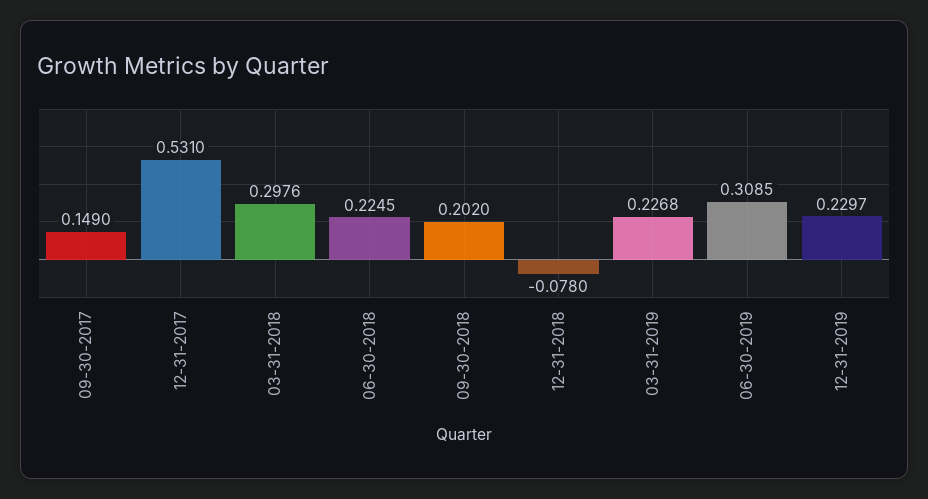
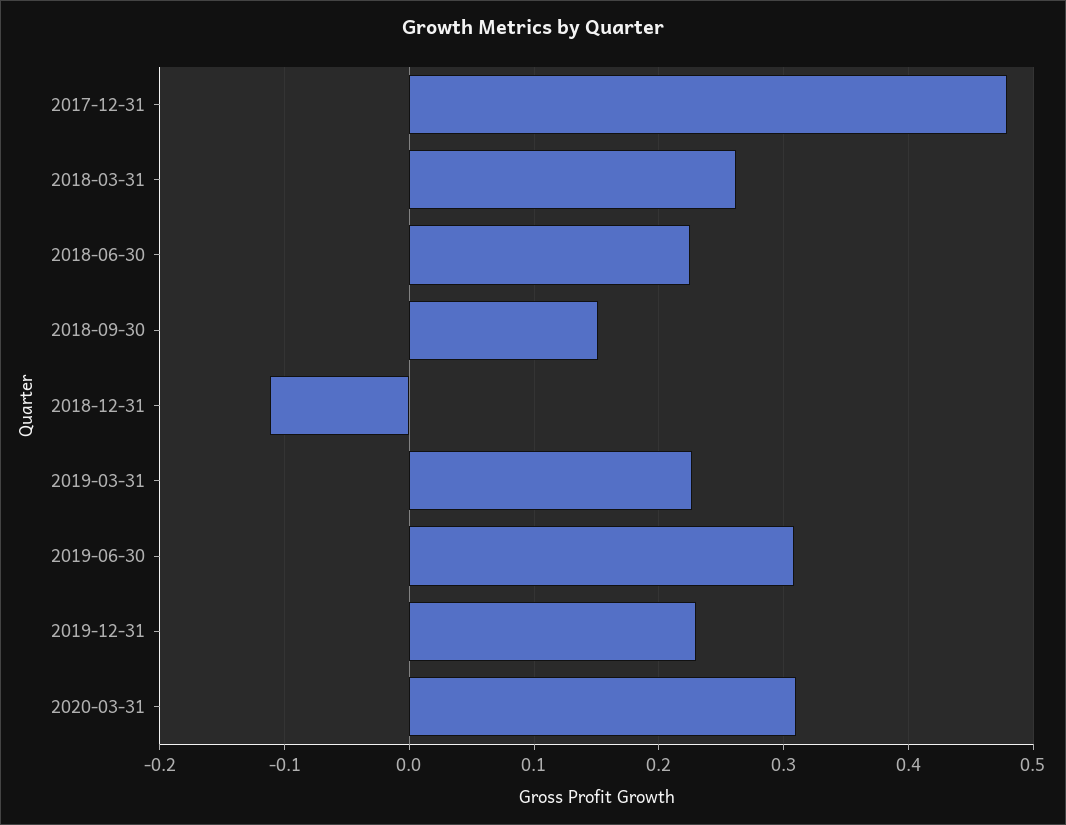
09-30-2017: 0.149 -> none
12-31-2017: 0.531 -> 0.48
03-31-2018: 0.2976 -> 0.26
09-30-2018: 0.202 -> 0.15
12-31-2018: -0.078 -> -0.11
2020-03-31: none -> 0.31

